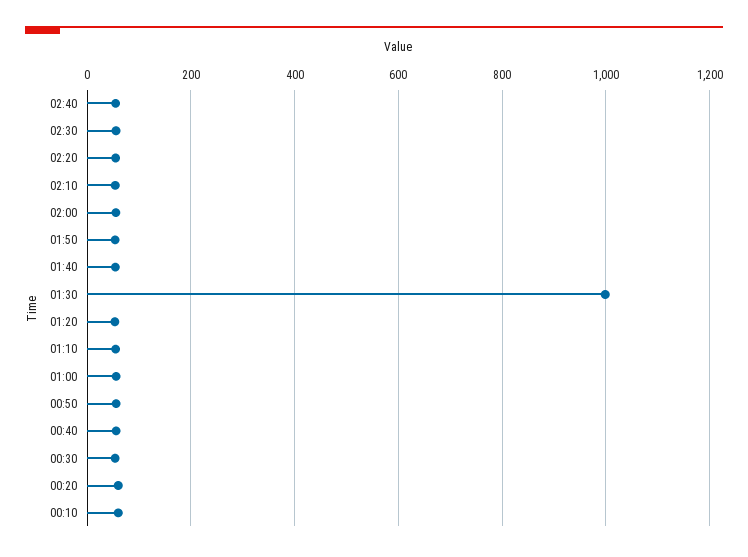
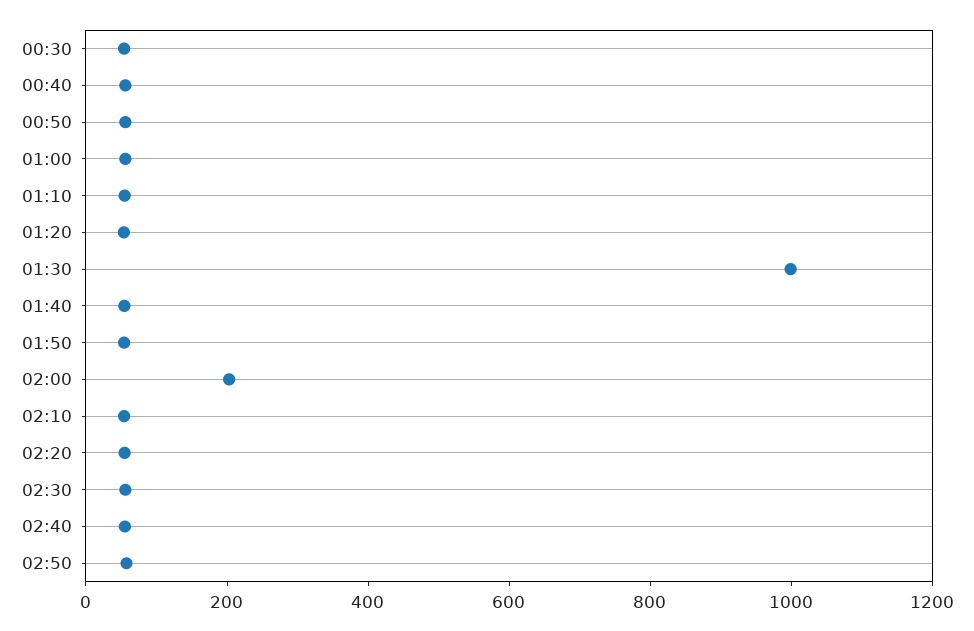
02:00: 60 -> 200
00:20: 60 -> none
00:10: 60 -> none
02:50: none -> 50

